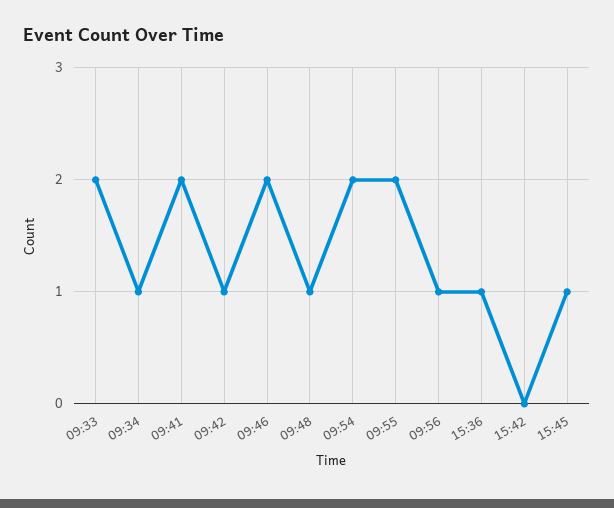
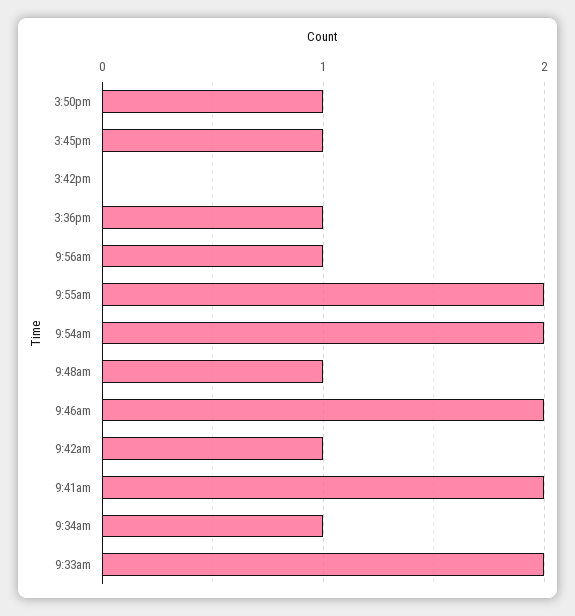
3:50pm: none -> 1

